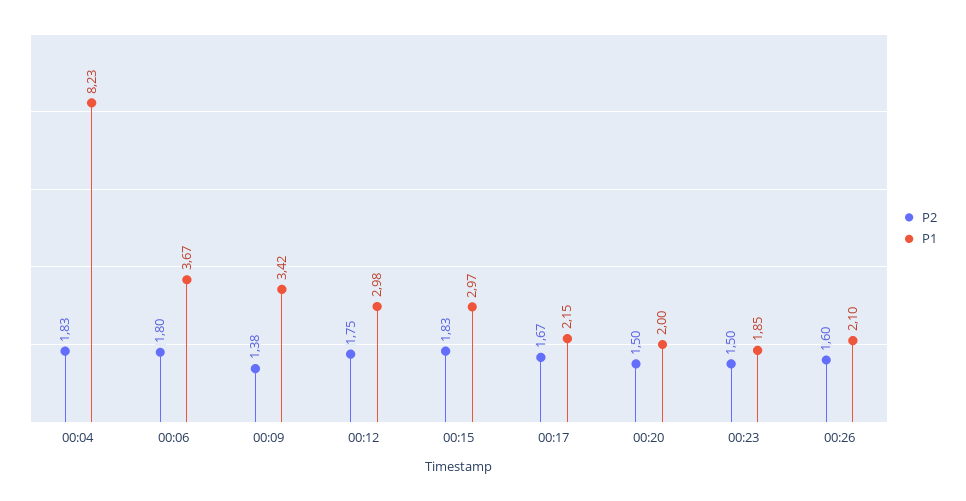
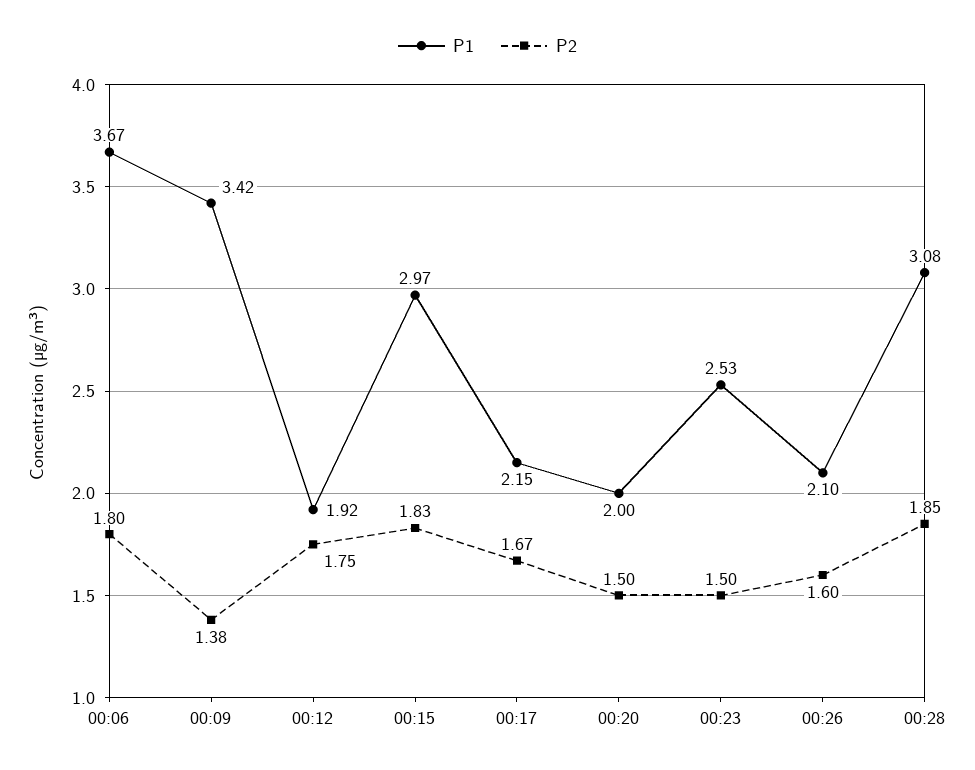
P2, 00:04: 1.83 -> none
P1, 00:04: 8.23 -> none
P1, 00:12: 2.98 -> 1.92
P1, 00:23: 1.85 -> 2.53
P1, 00:28: none -> 3.08
P2, 00:28: none -> 1.85

